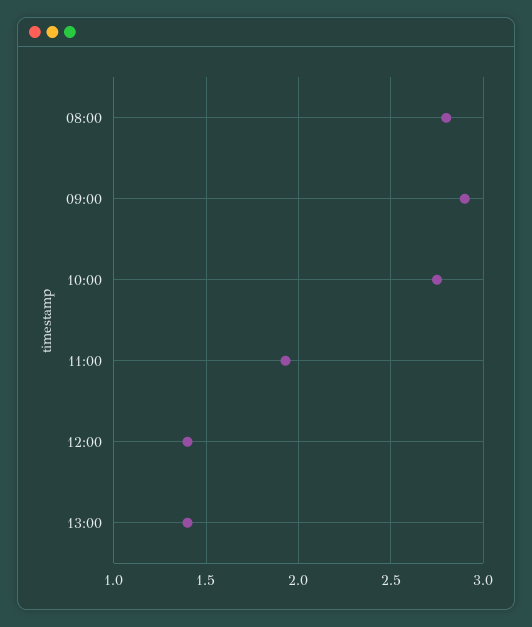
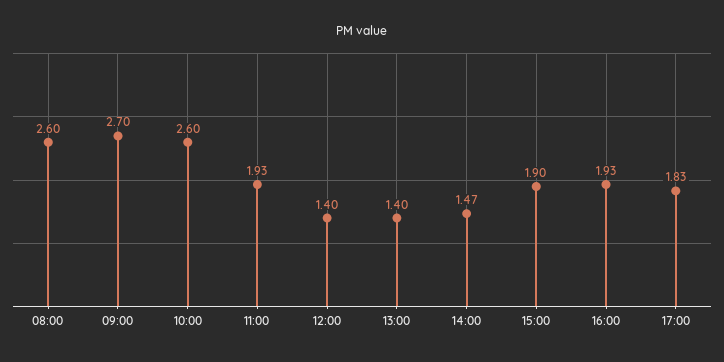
08:00: 2.8 -> 2.6
09:00: 2.9 -> 2.7
10:00: 2.75 -> 2.6
14:00: none -> 1.47
15:00: none -> 1.9
16:00: none -> 1.93
17:00: none -> 1.83

